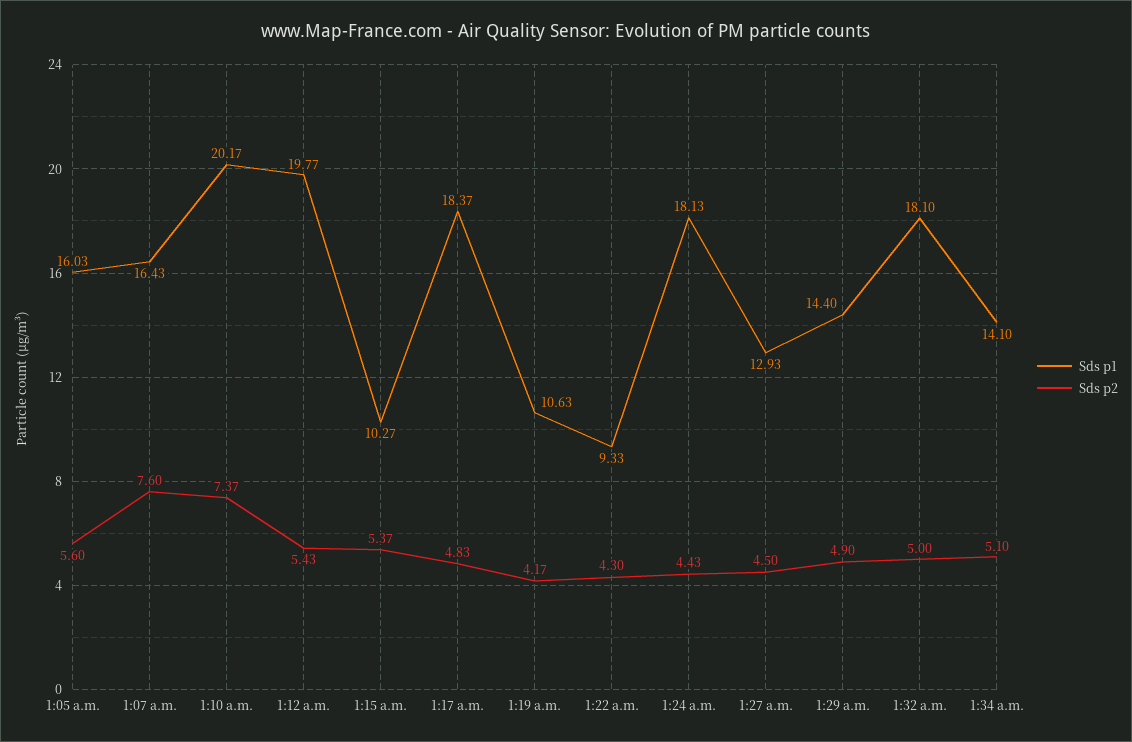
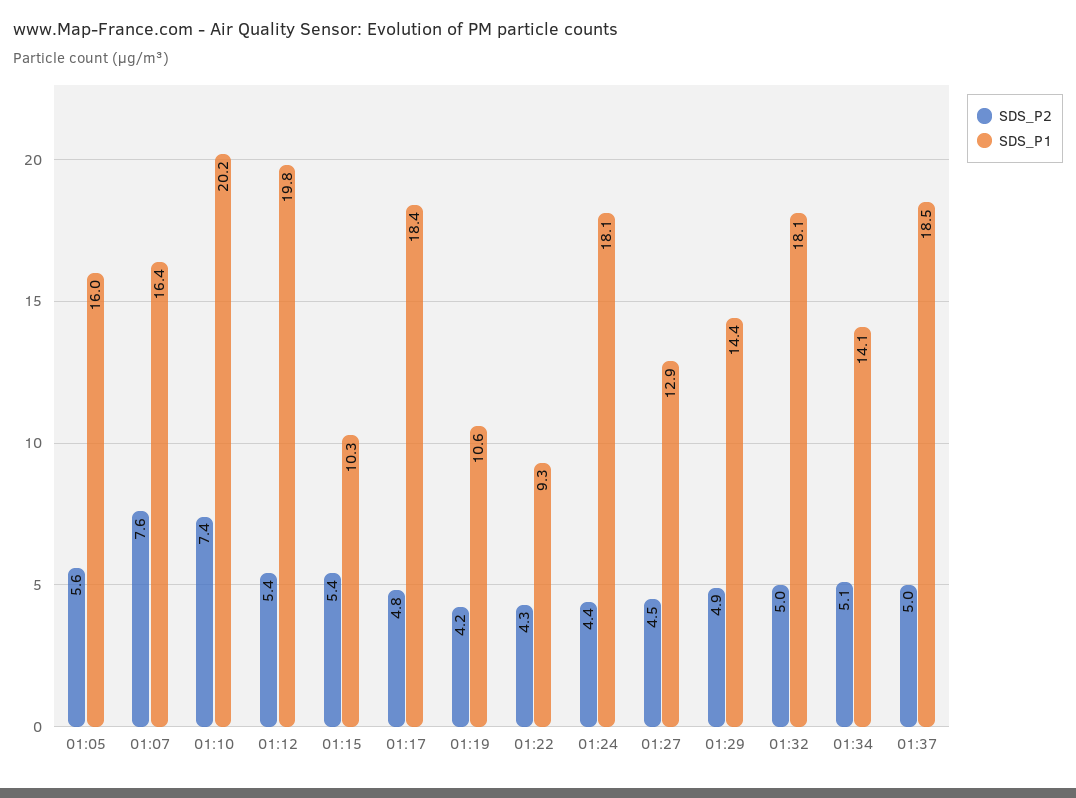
Sds p2, 01:37: none -> 5
Sds p1, 01:37: none -> 18.5

